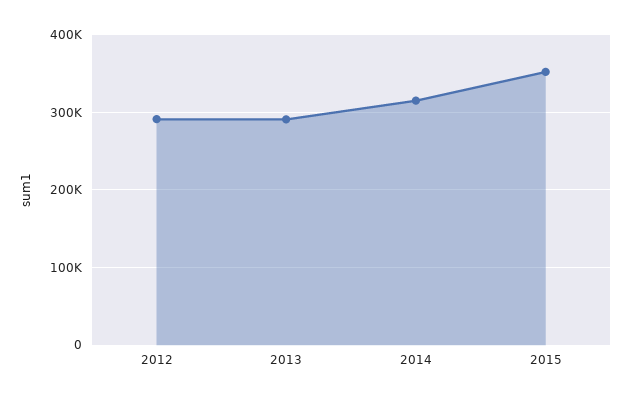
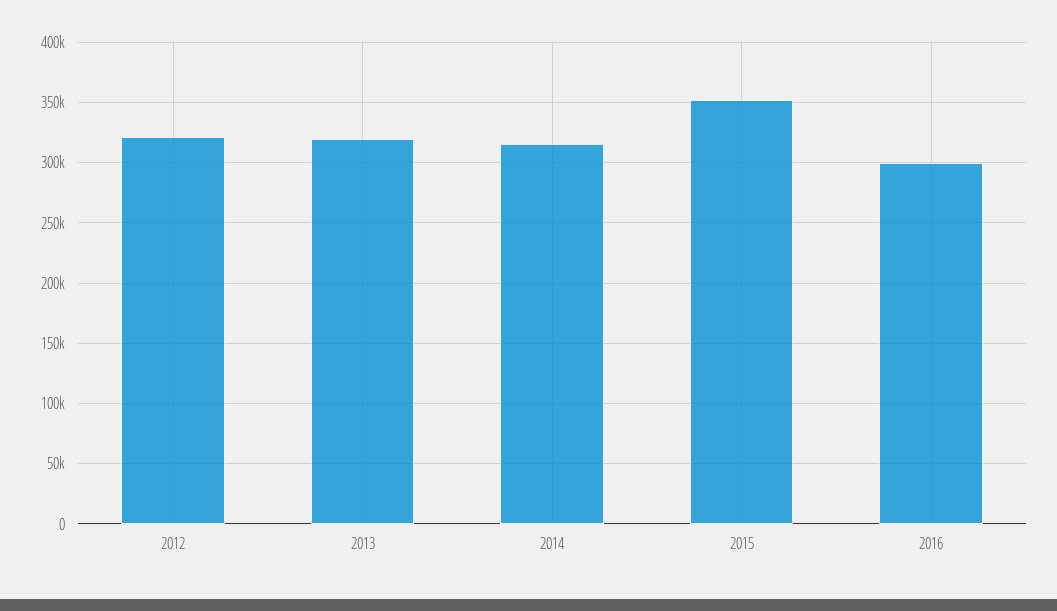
2012: 290000 -> 320000
2013: 290000 -> 320000
2016: none -> 300000

